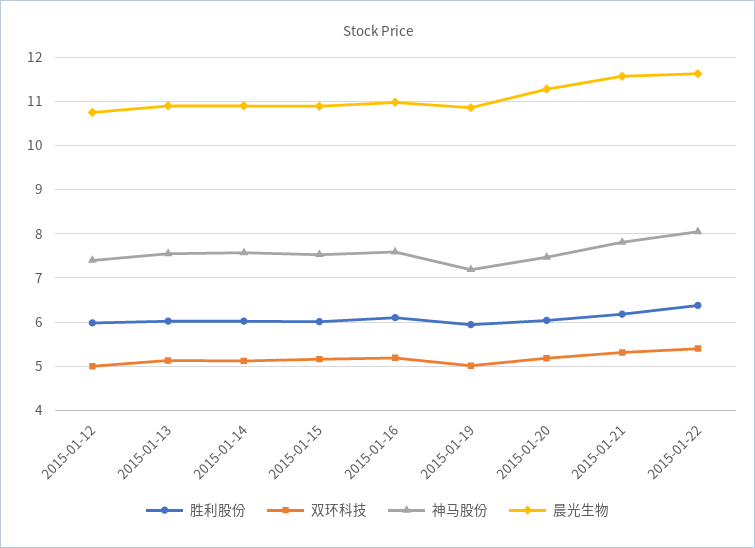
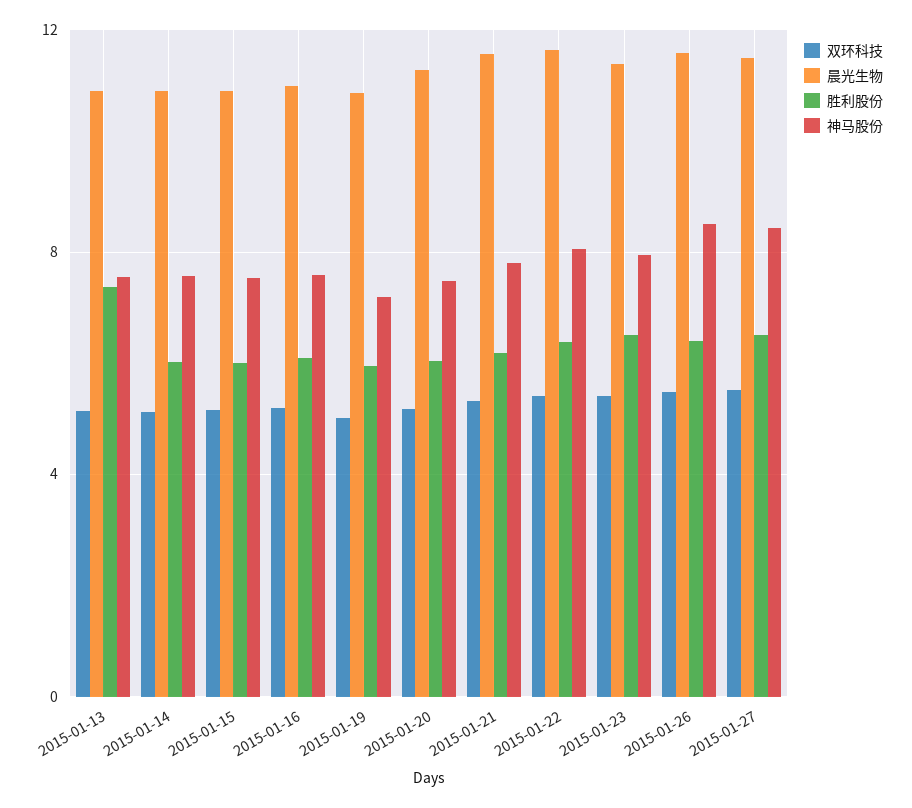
胜利股份, 2015-01-12: 6 -> none
双环科技, 2015-01-12: 5 -> none
神马股份, 2015-01-12: 7.4 -> none
晨光生物, 2015-01-12: 10.8 -> none
胜利股份, 2015-01-13: 6 -> 7.5
双环科技, 2015-01-23: none -> 5.5
晨光生物, 2015-01-23: none -> 11.5
胜利股份, 2015-01-23: none -> 6.5
神马股份, 2015-01-23: none -> 8
双环科技, 2015-01-26: none -> 5.5
晨光生物, 2015-01-26: none -> 11.5
胜利股份, 2015-01-26: none -> 6.5
神马股份, 2015-01-26: none -> 8.5
双环科技, 2015-01-27: none -> 5.5
晨光生物, 2015-01-27: none -> 11.5
胜利股份, 2015-01-27: none -> 6.5
神马股份, 2015-01-27: none -> 8.5

